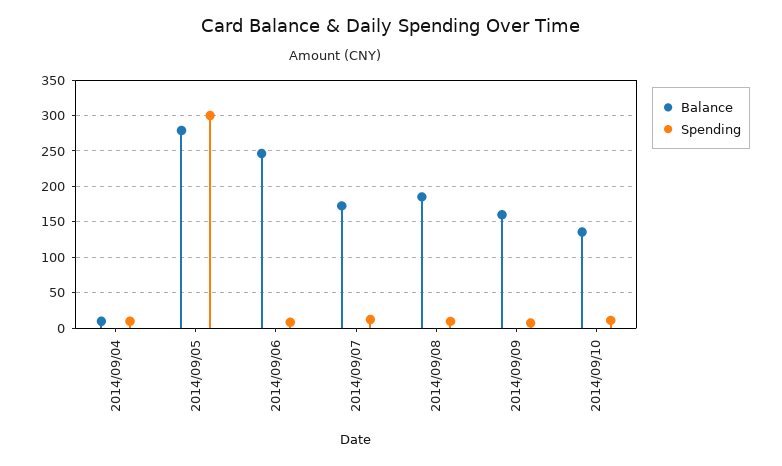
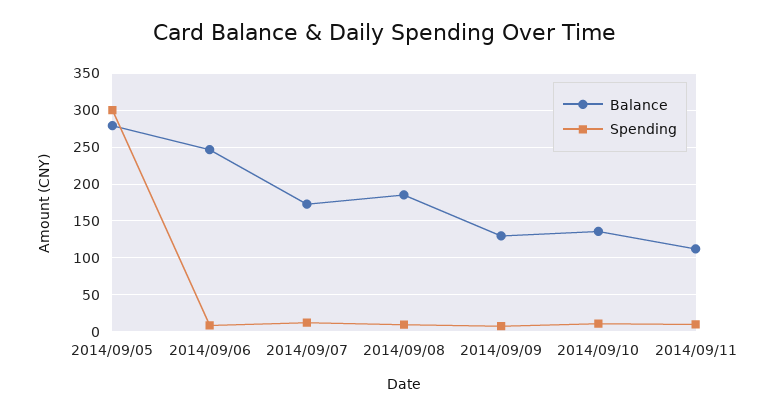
Balance, 2014/09/04: 10 -> none
Spending, 2014/09/04: 10 -> none
Balance, 2014/09/09: 160 -> 130
Balance, 2014/09/11: none -> 110
Spending, 2014/09/11: none -> 10

